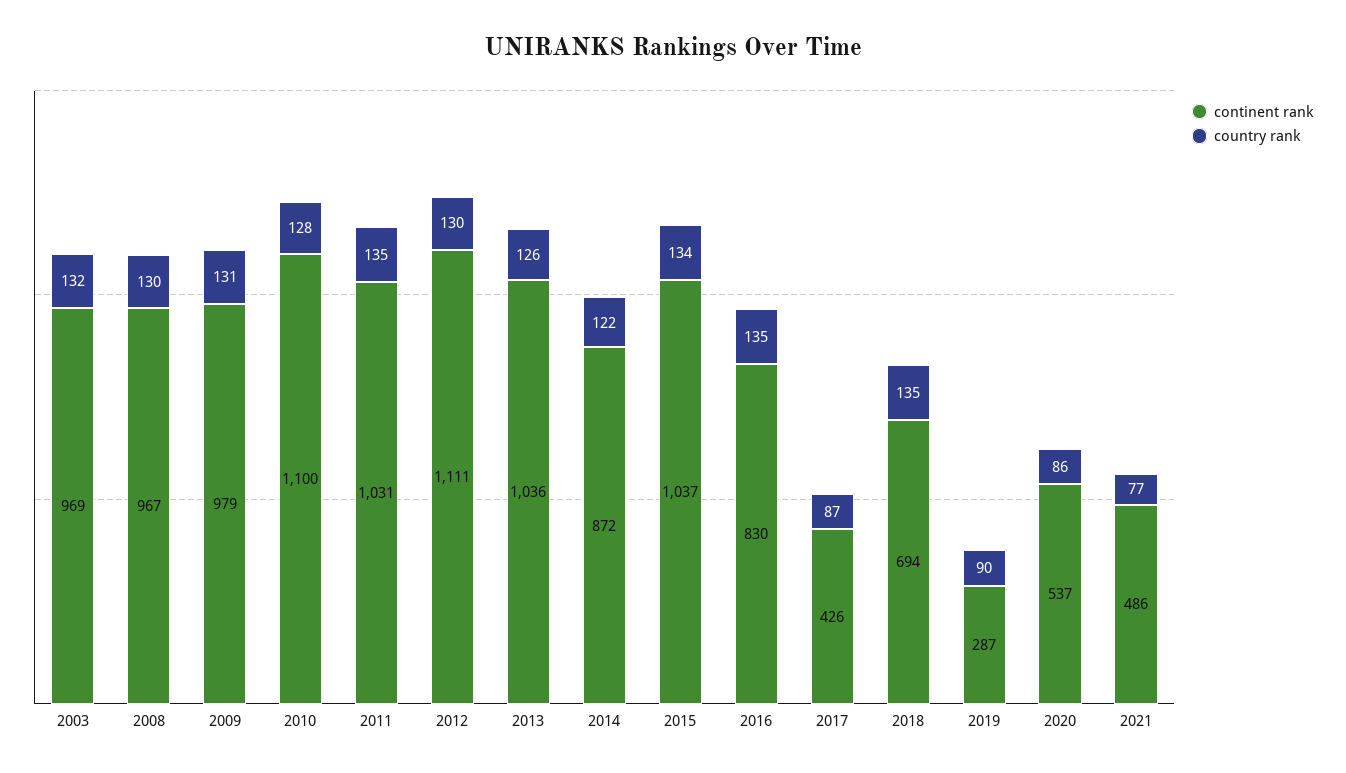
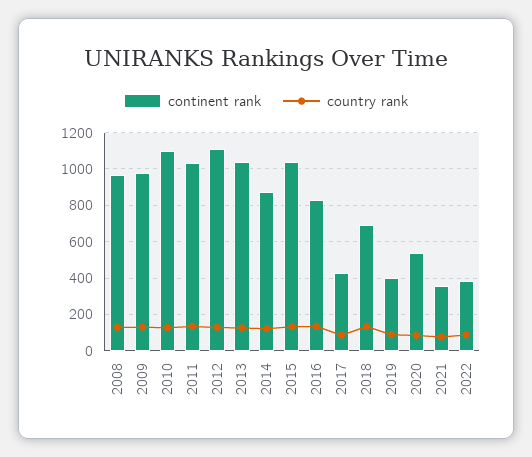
continent rank, 2003: 969 -> none
country rank, 2003: 132 -> none
continent rank, 2019: 287 -> 400
continent rank, 2021: 486 -> 350
continent rank, 2022: none -> 400
country rank, 2022: none -> 100

